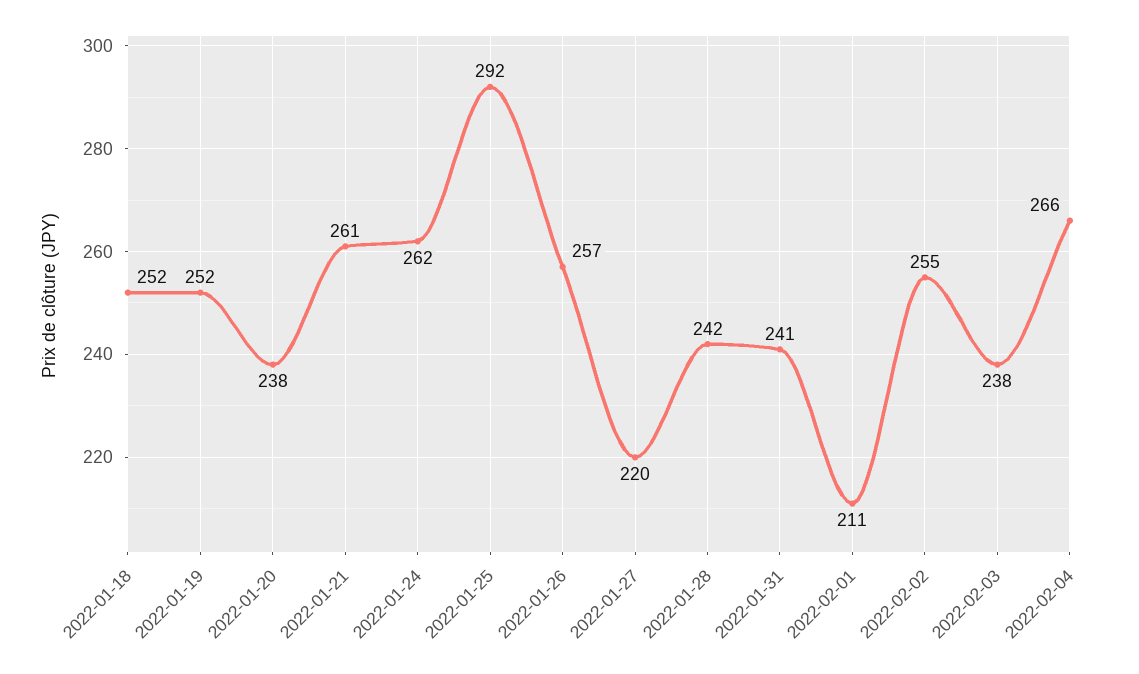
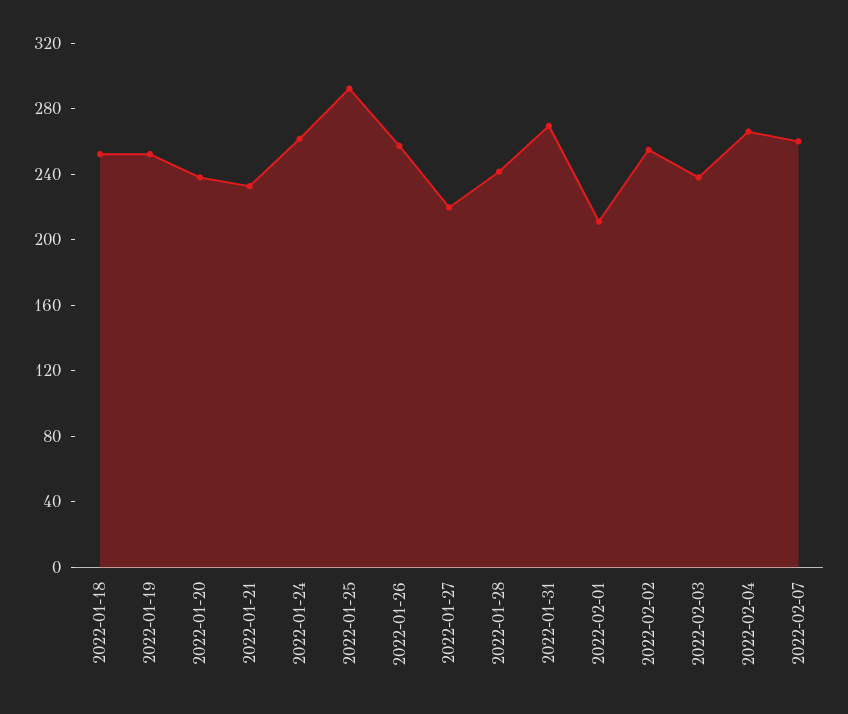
2022-01-21: 261 -> 230
2022-01-31: 241 -> 270
2022-02-07: none -> 260

